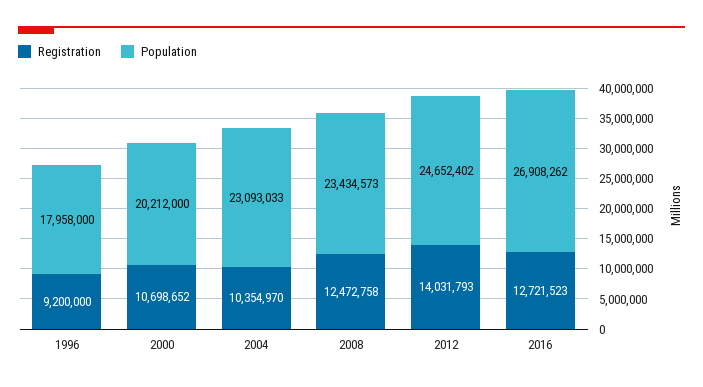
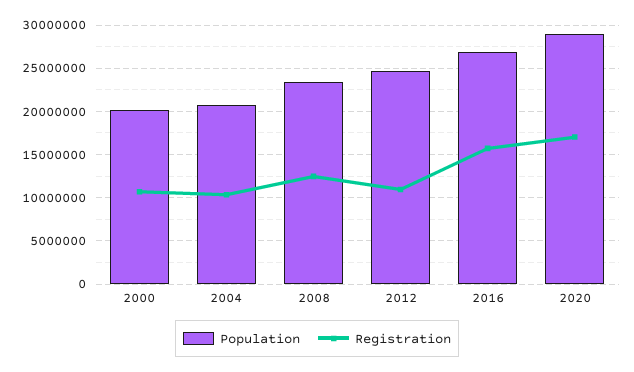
Registration, 1996: 9200000 -> none
Population, 1996: 17958000 -> none
Population, 2004: 23093033 -> 21000000
Registration, 2012: 14031793 -> 11000000
Registration, 2016: 12721523 -> 16000000
Population, 2020: none -> 29000000
Registration, 2020: none -> 17000000

